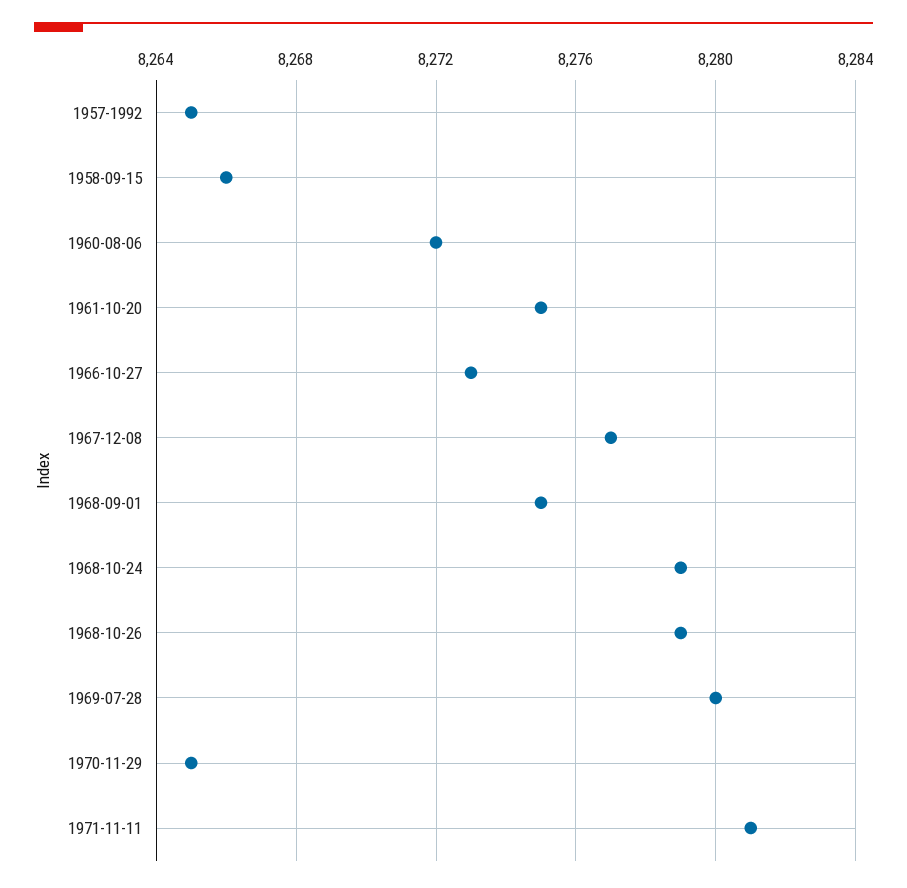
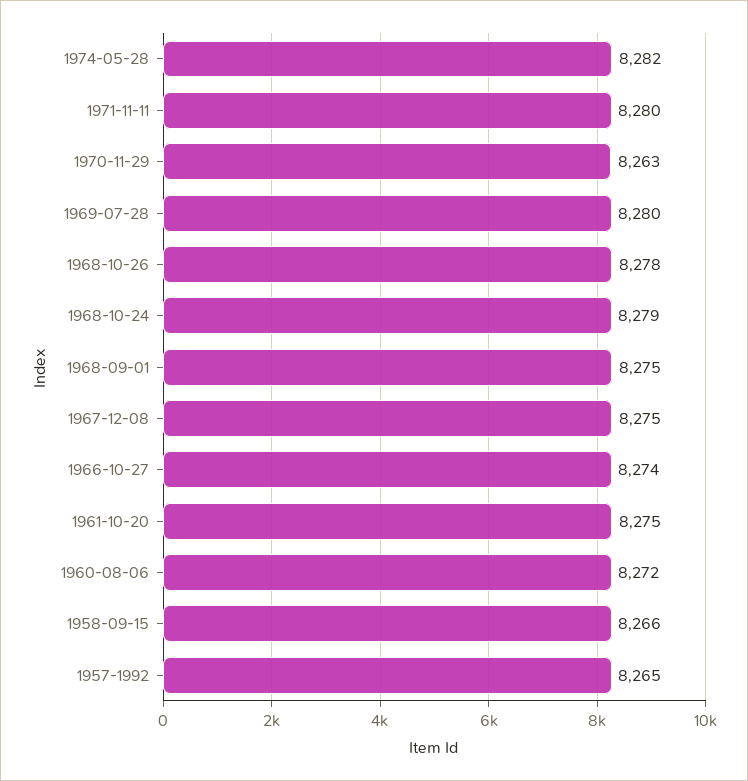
1966-10-27: 8273 -> 8274
1967-12-08: 8277 -> 8275
1968-10-26: 8279 -> 8278
1970-11-29: 8265 -> 8263
1971-11-11: 8281 -> 8280
1974-05-28: none -> 8282

